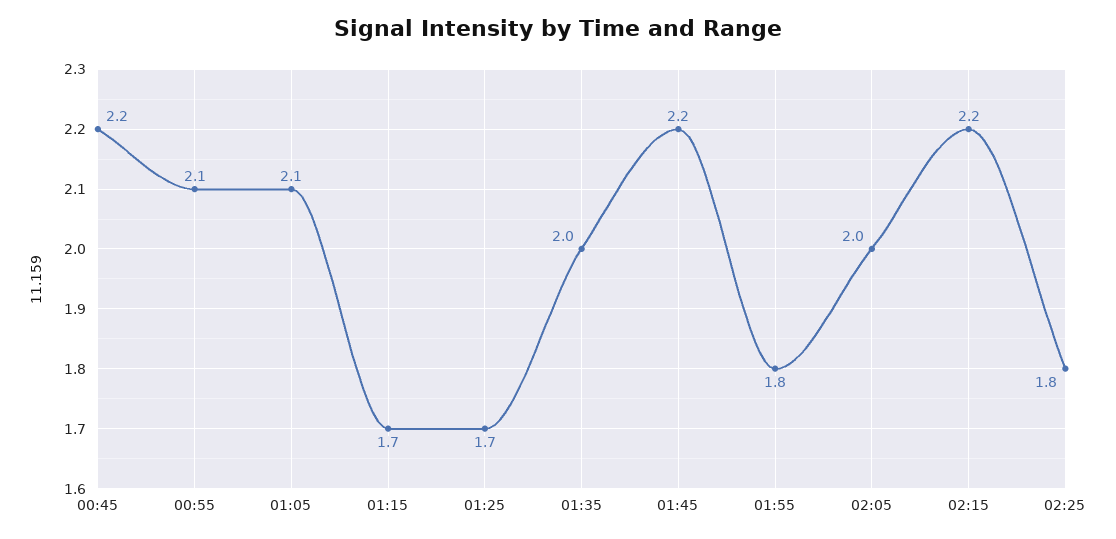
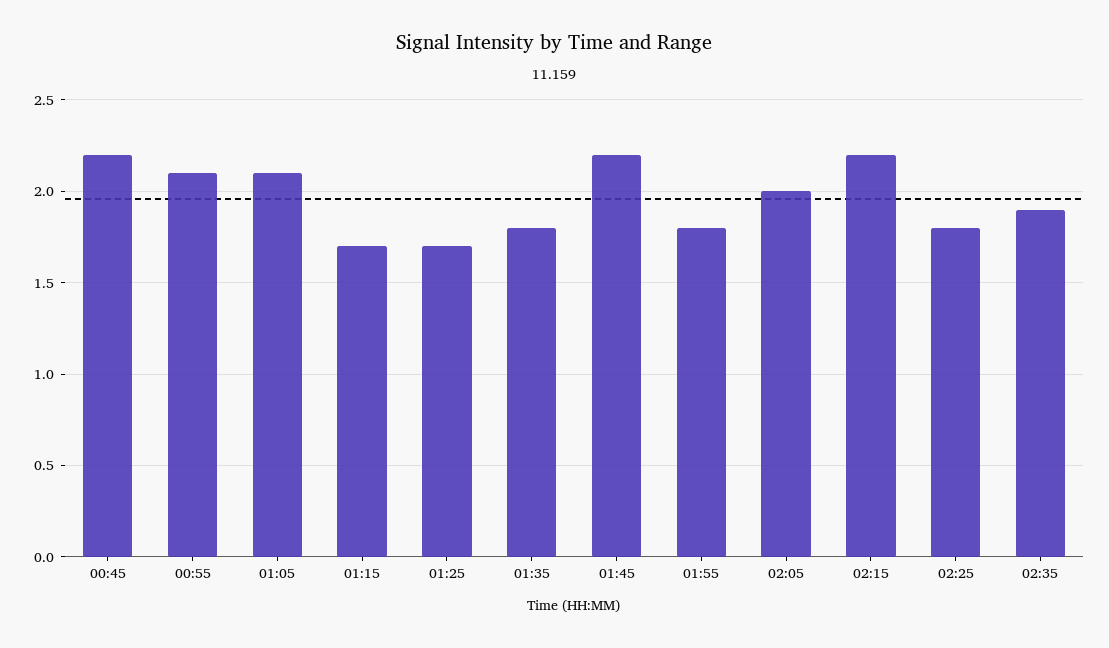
01:35: 2 -> 1.8
02:35: none -> 1.9

